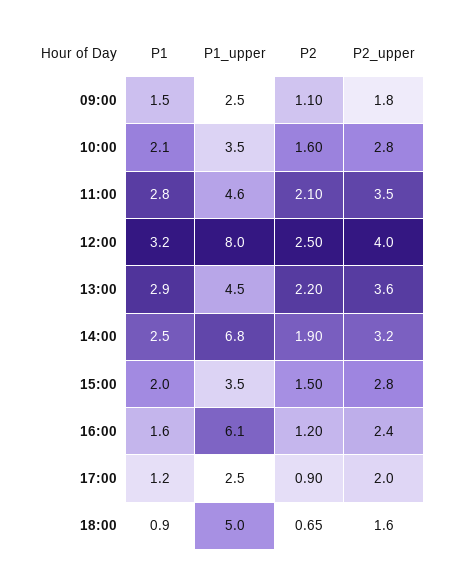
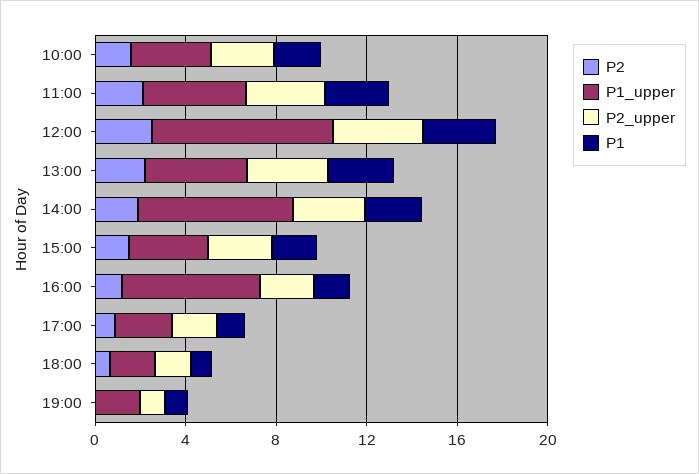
P1, 09:00: 1.5 -> none
P1_upper, 09:00: 2.5 -> none
P2, 09:00: 1.1 -> none
P2_upper, 09:00: 1.8 -> none
P1_upper, 18:00: 5 -> 2
P2, 19:00: none -> 0
P1_upper, 19:00: none -> 2
P2_upper, 19:00: none -> 1
P1, 19:00: none -> 1

